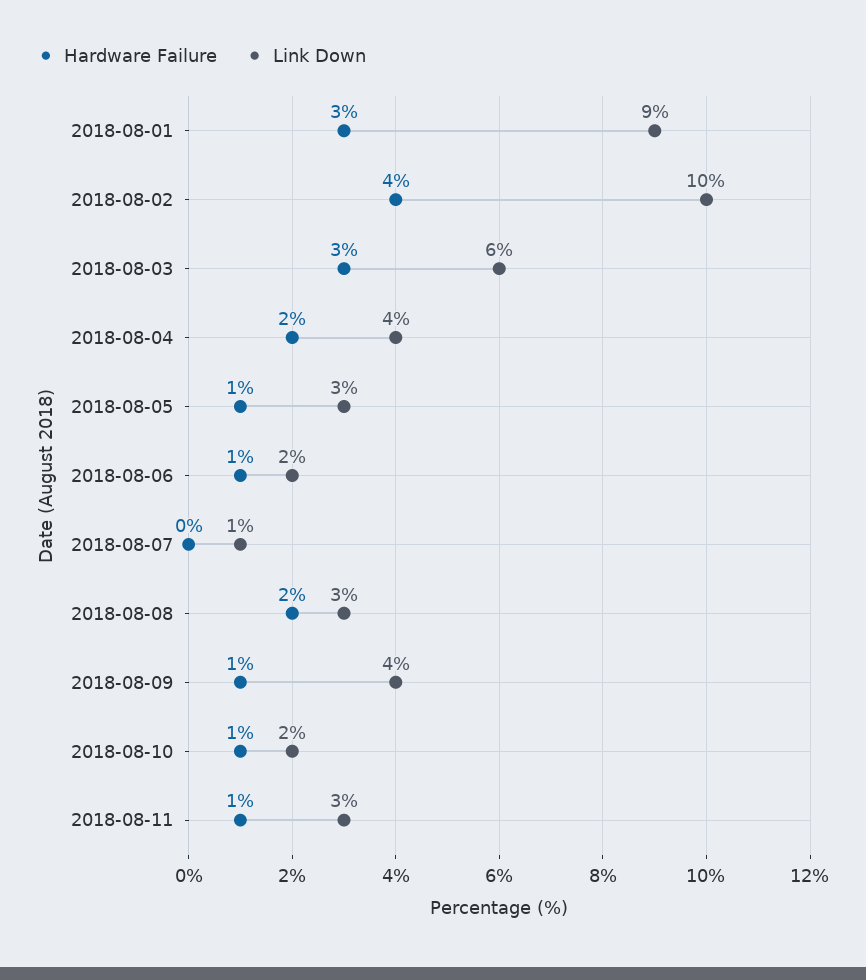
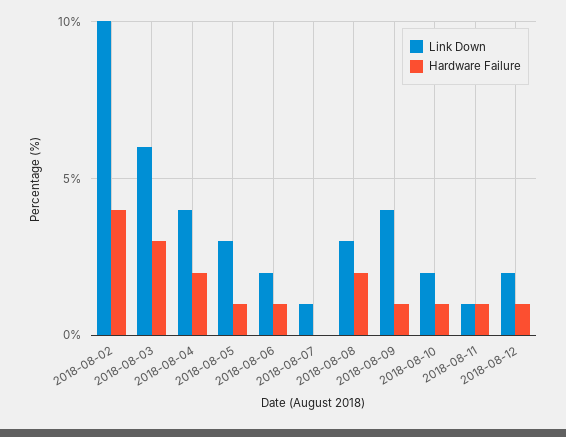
Hardware Failure, 2018-08-01: 3 -> none
Link Down, 2018-08-01: 9 -> none
Link Down, 2018-08-11: 3 -> 1
Link Down, 2018-08-12: none -> 2
Hardware Failure, 2018-08-12: none -> 1

